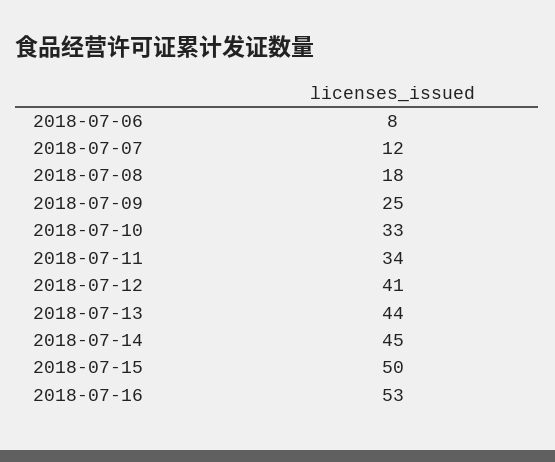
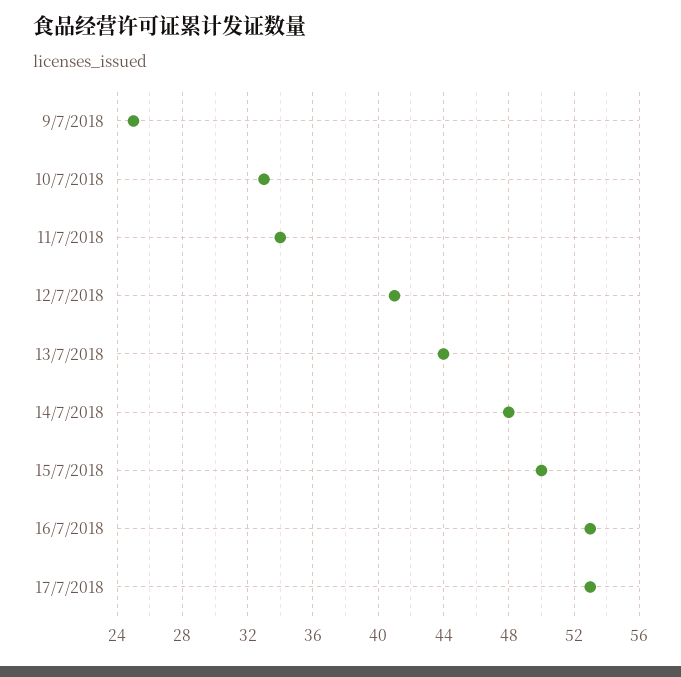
2018-07-06: 8 -> none
2018-07-07: 12 -> none
2018-07-08: 18 -> none
2018-07-14: 45 -> 48
17/7/2018: none -> 53

